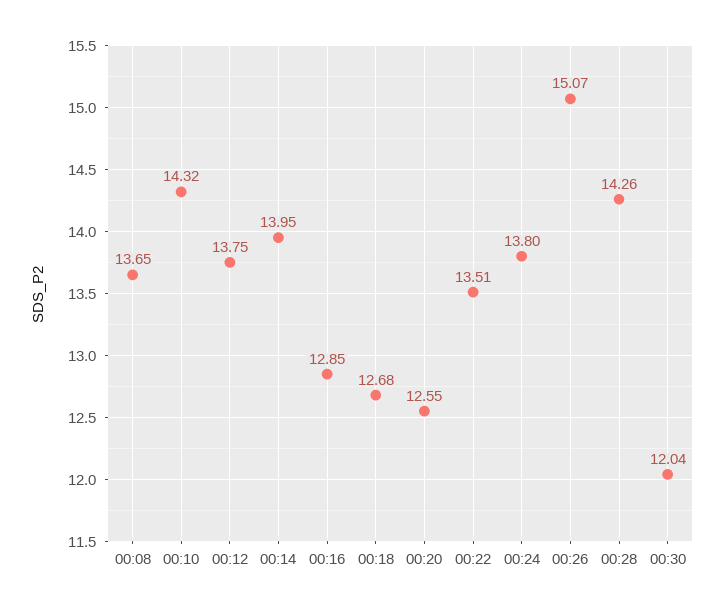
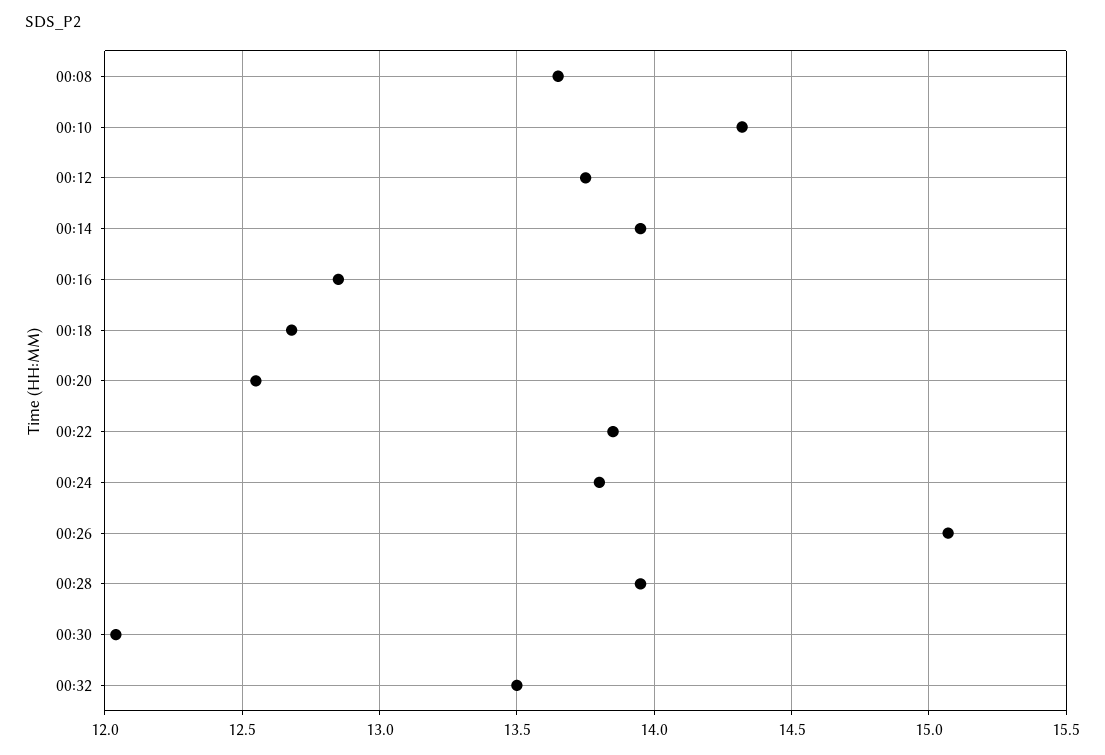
00:22: 13.51 -> 13.85
00:28: 14.26 -> 13.95
00:32: none -> 13.5

